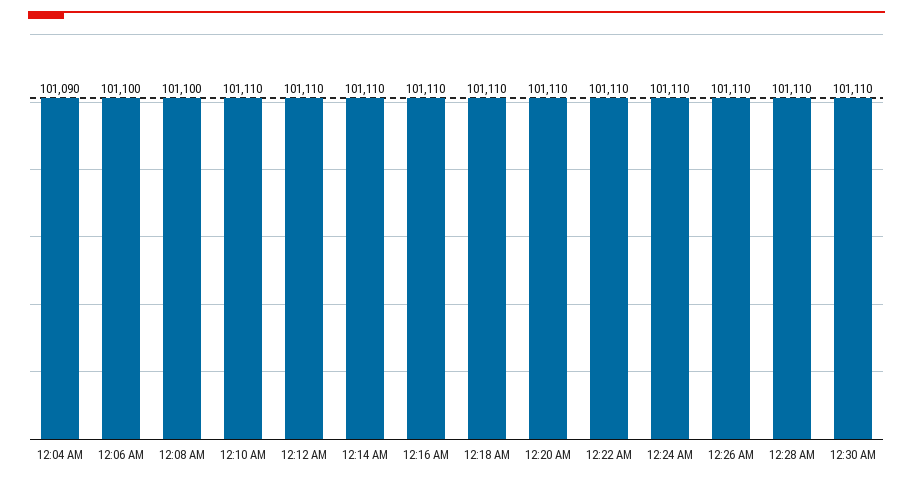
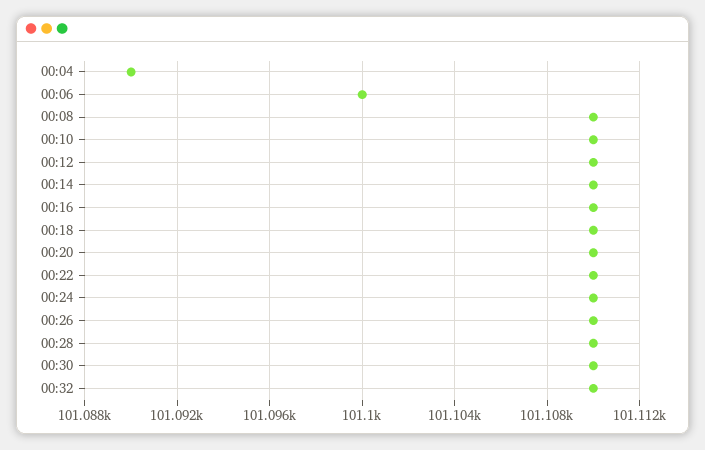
12:08 AM: 101100 -> 101110
00:32: none -> 101110

